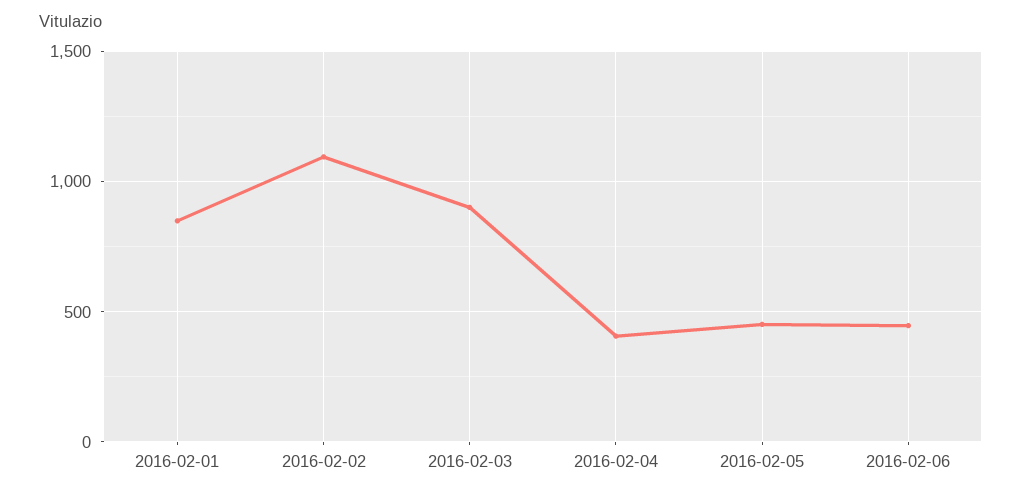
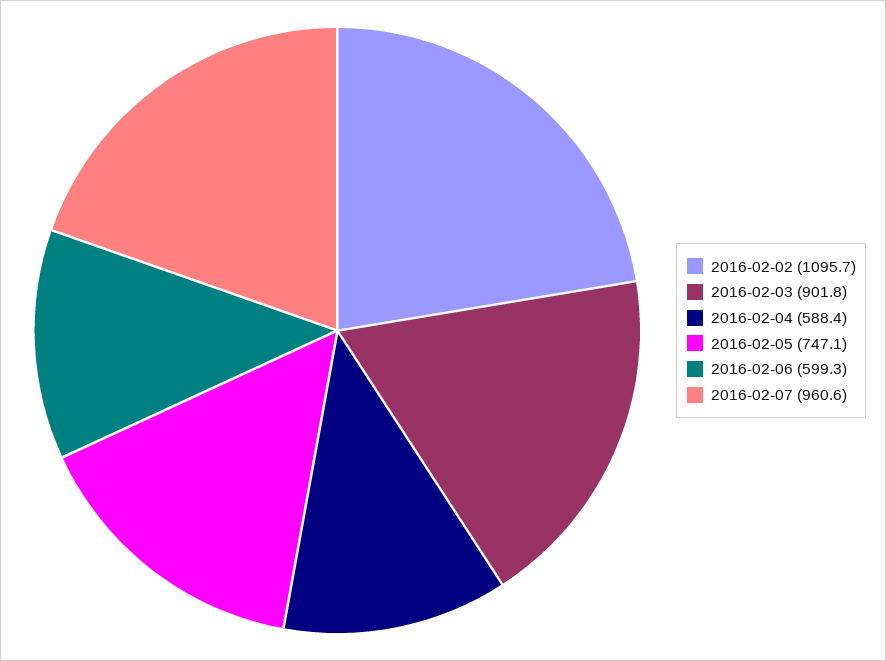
2016-02-01: 850 -> none
2016-02-04: 400 -> 588.4
2016-02-05: 450 -> 747.1
2016-02-06: 450 -> 599.3
2016-02-07: none -> 960.6

